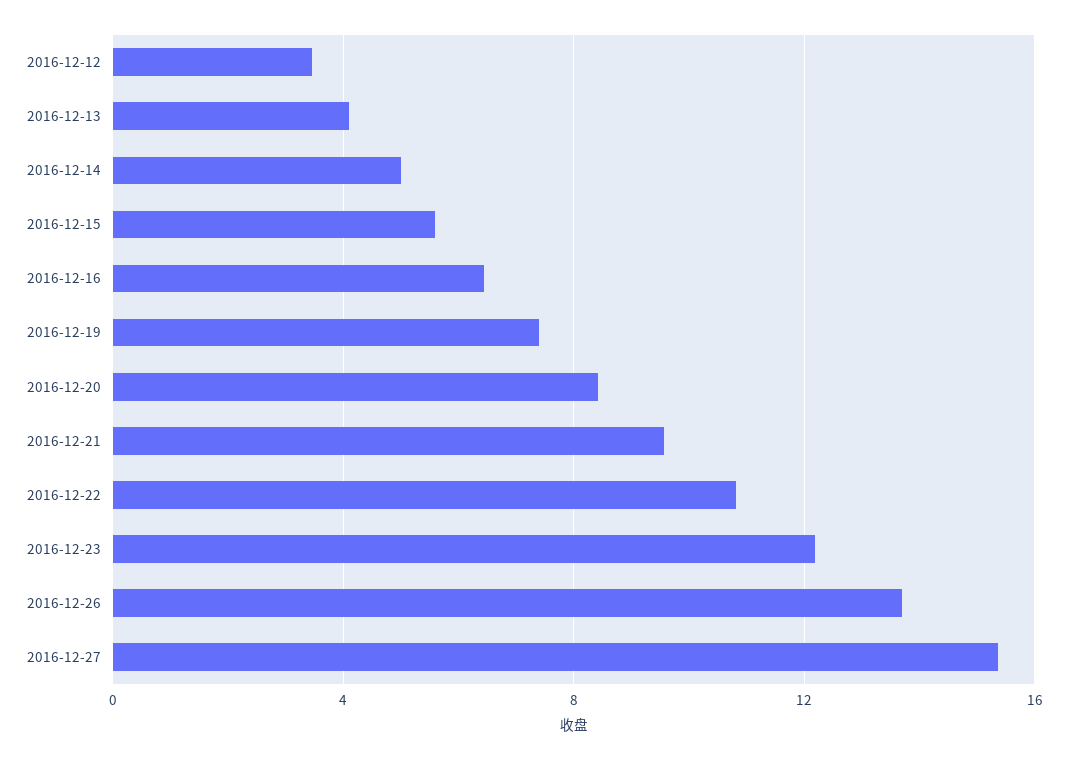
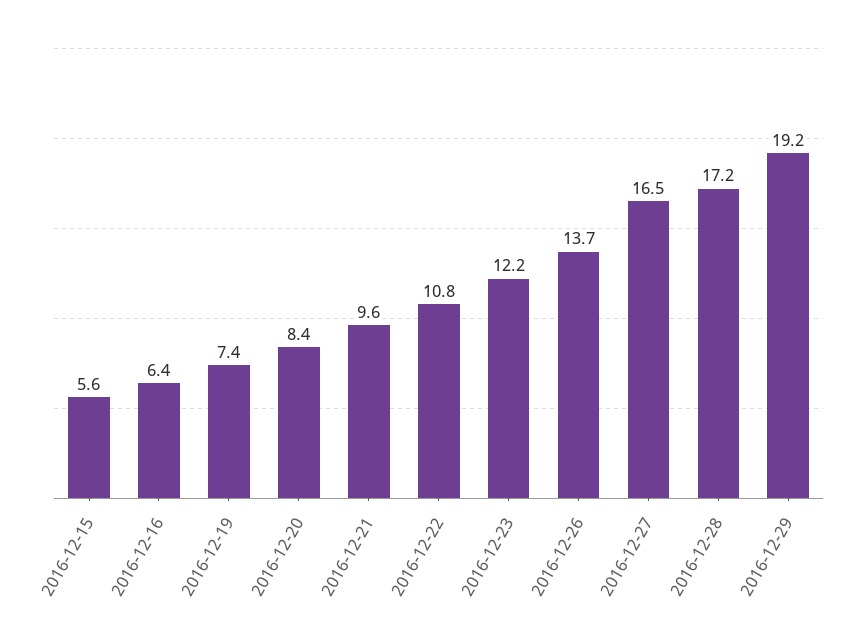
2016-12-12: 3.5 -> none
2016-12-13: 4 -> none
2016-12-14: 5 -> none
2016-12-27: 15.5 -> 16.5
2016-12-28: none -> 17.2
2016-12-29: none -> 19.2

